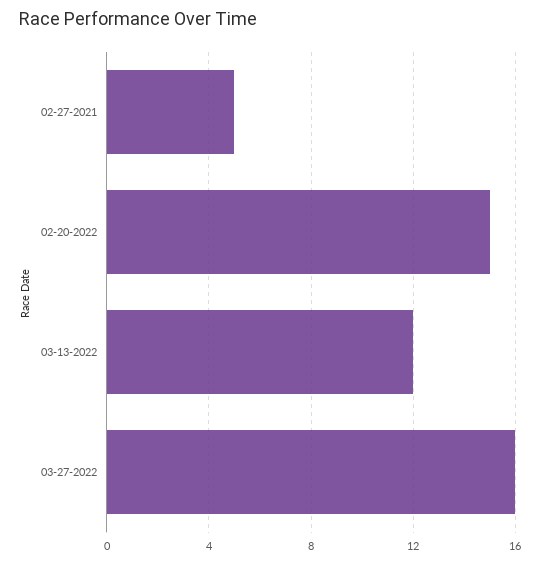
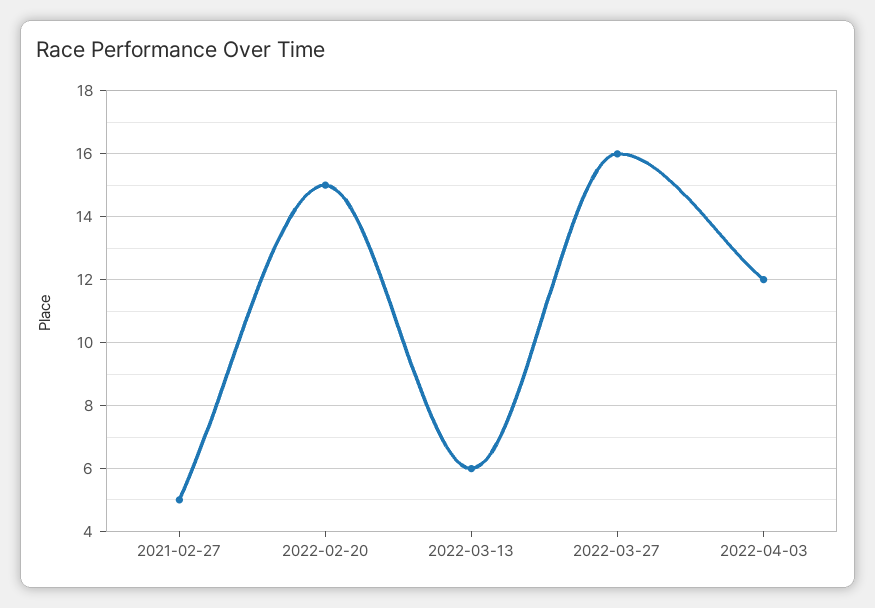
03-13-2022: 12 -> 6
2022-04-03: none -> 12

